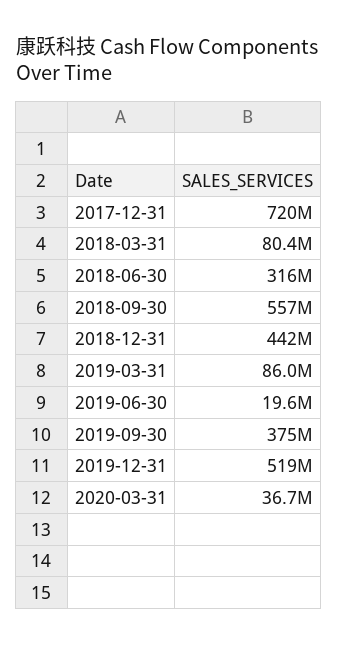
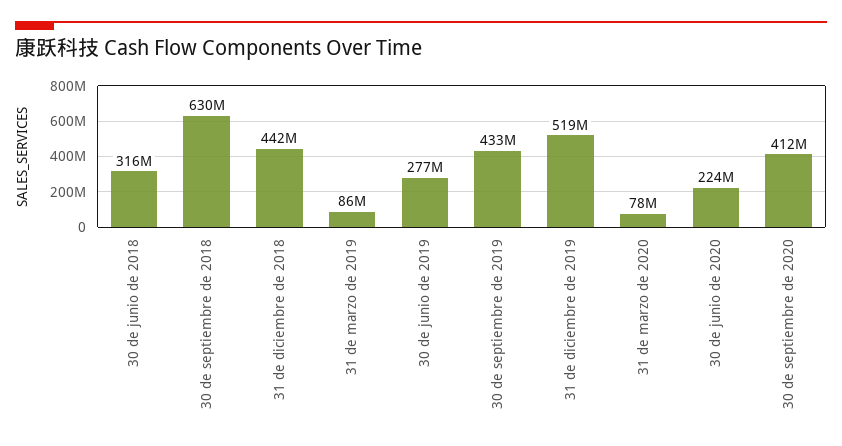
2017-12-31: 720000000 -> none
2018-03-31: 80400000 -> none
2018-09-30: 557000000 -> 630000000
2019-06-30: 19600000 -> 277000000
2019-09-30: 375000000 -> 433000000
2020-03-31: 36700000 -> 78000000
30 de junio de 2020: none -> 224000000
30 de septiembre de 2020: none -> 412000000

